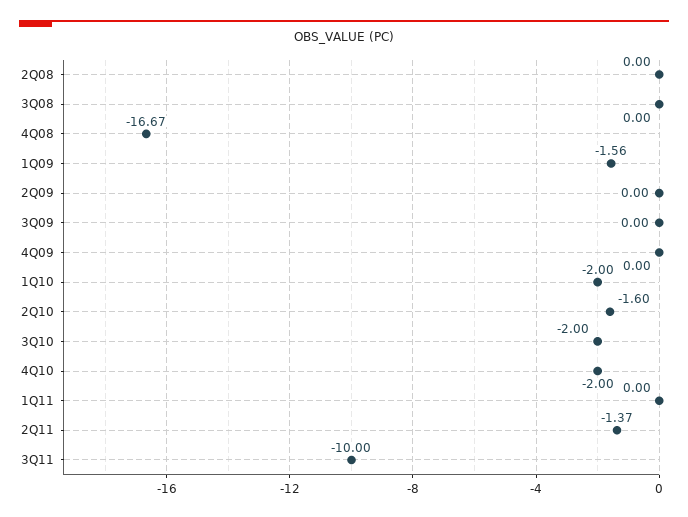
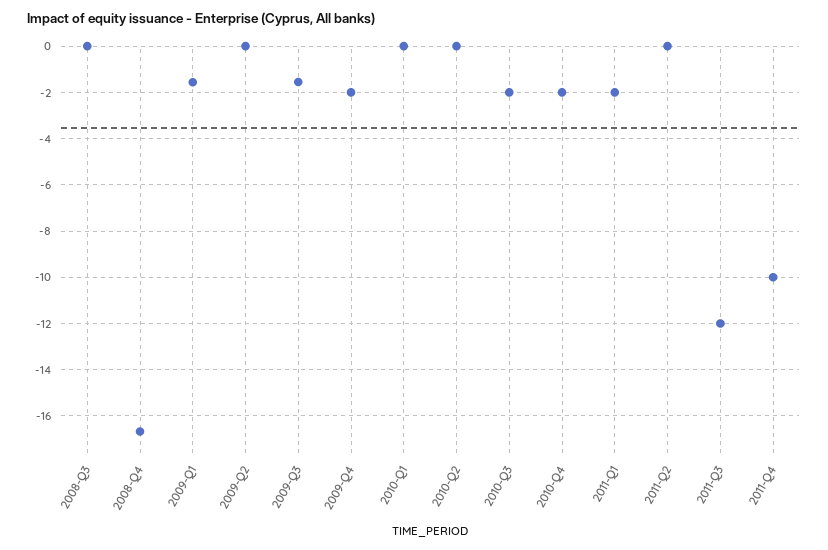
2Q08: 0 -> none
3Q09: 0 -> -1.5
4Q09: 0 -> -2
1Q10: -2 -> 0
2Q10: -1.6 -> 0
1Q11: 0 -> -2
2Q11: -1.37 -> 0
3Q11: -10 -> -12
2011-Q4: none -> -10

